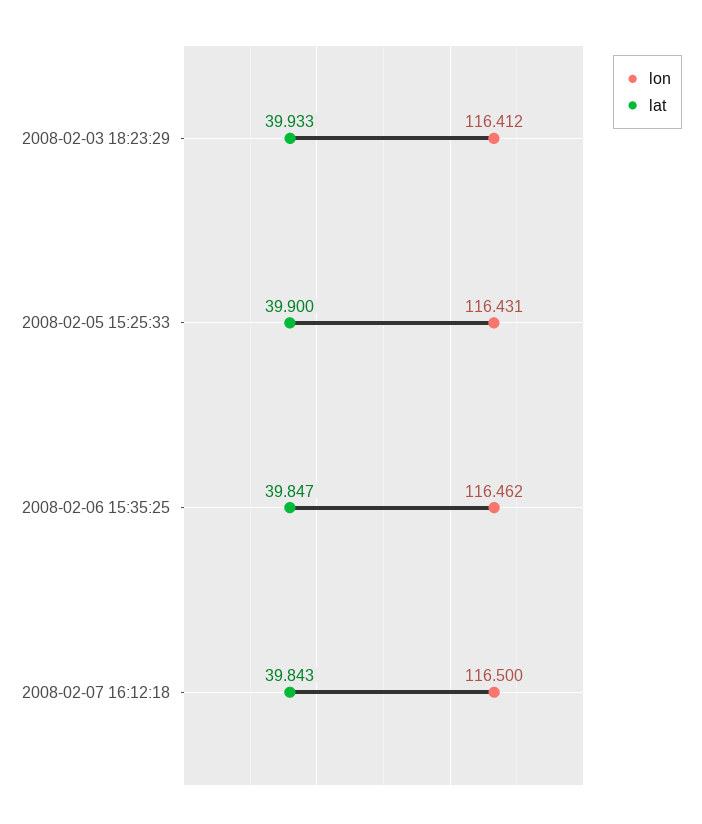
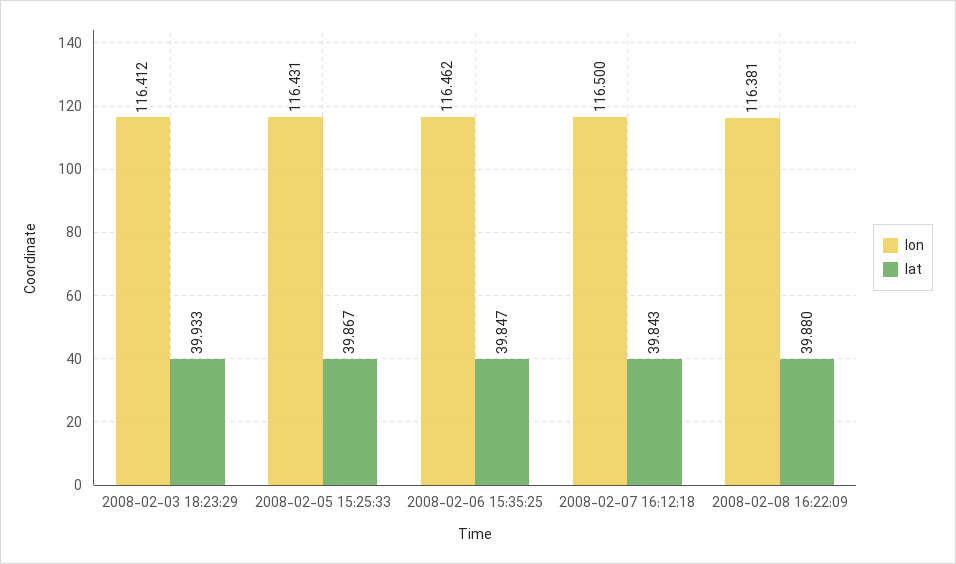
lat, 2008-02-05 15:25:33: 39.9 -> 39.867
lon, 2008-02-08 16:22:09: none -> 116.381
lat, 2008-02-08 16:22:09: none -> 39.88

